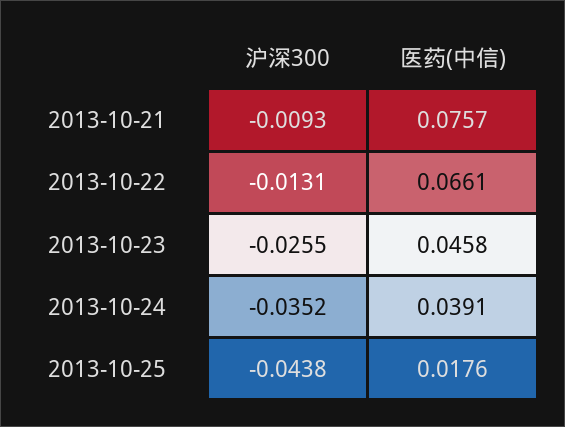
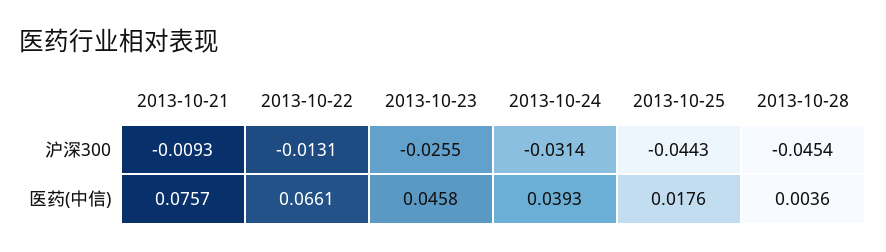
沪深300, 2013-10-24: -0.0352 -> -0.0314
医药(中信), 2013-10-24: 0.0391 -> 0.0393
沪深300, 2013-10-25: -0.0438 -> -0.0443
沪深300, 2013-10-28: none -> -0.0454
医药(中信), 2013-10-28: none -> 0.0036

